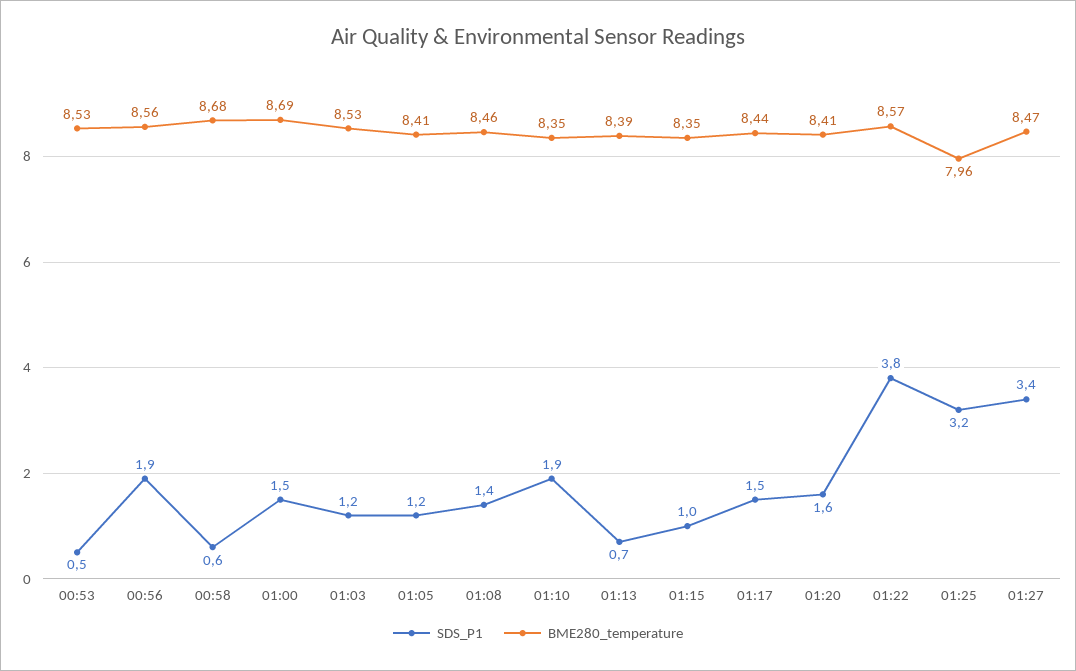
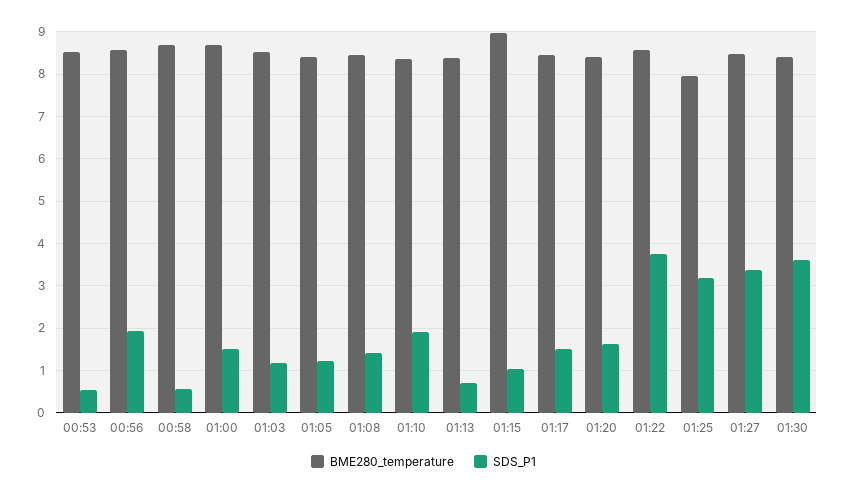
BME280_temperature, 01:15: 8.35 -> 9
BME280_temperature, 01:30: none -> 8.4
SDS_P1, 01:30: none -> 3.6

